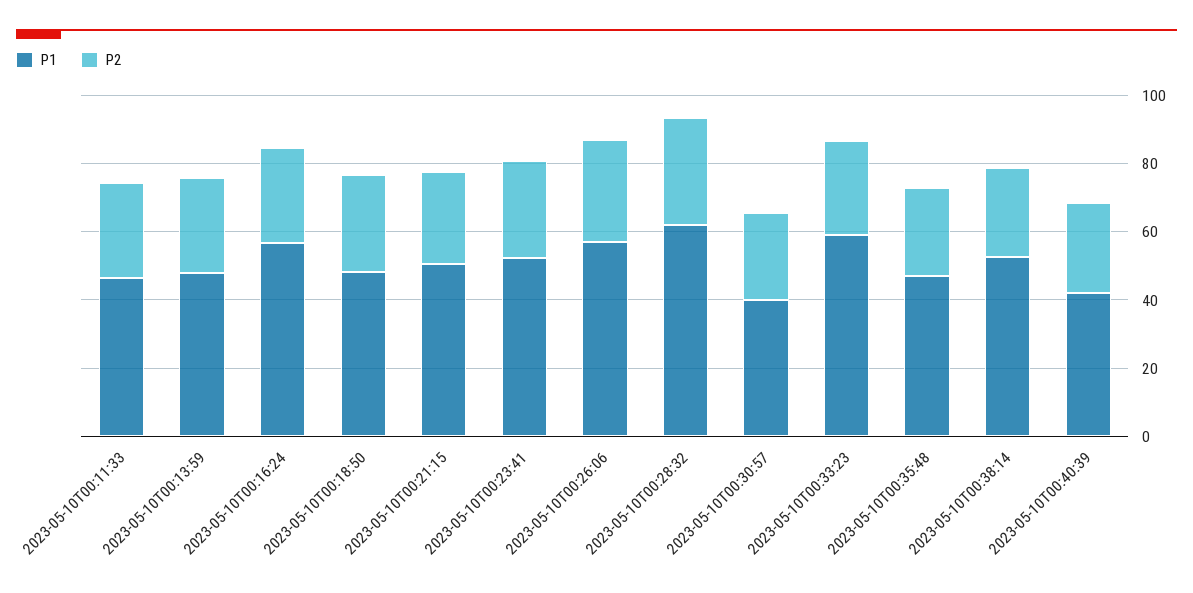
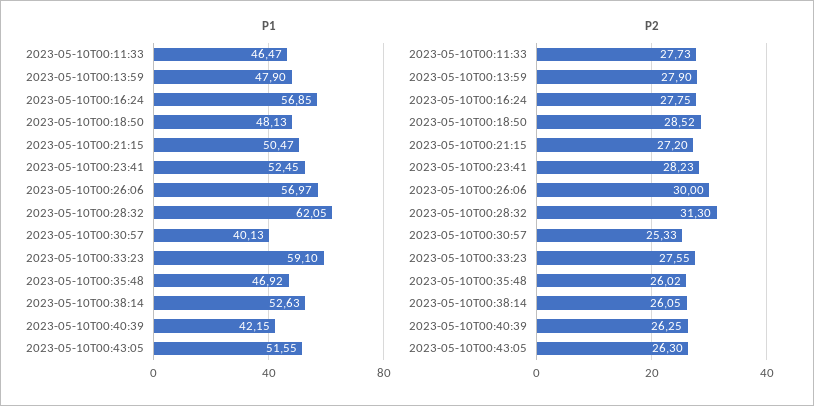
P1, 2023-05-10T00:43:05: none -> 51.55
P2, 2023-05-10T00:43:05: none -> 26.3

